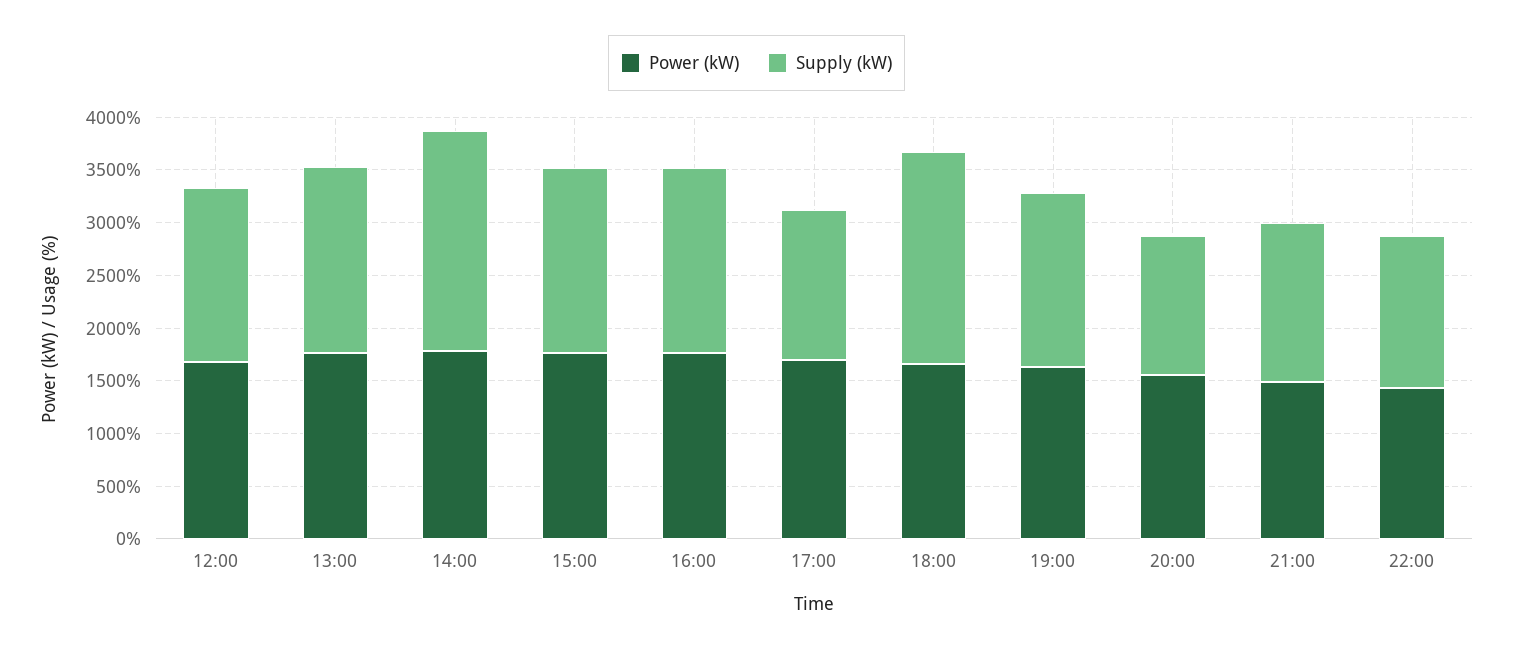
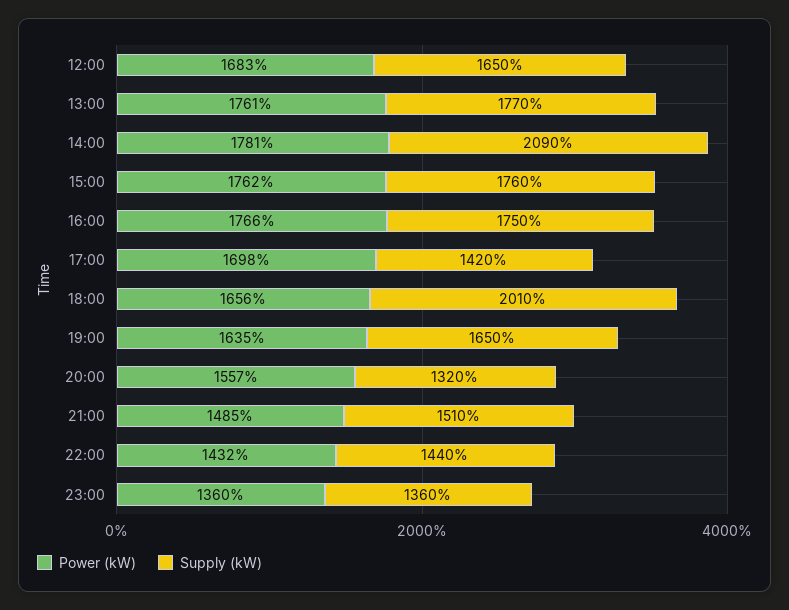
Power (kW), 23:00: none -> 1360
Supply (kW), 23:00: none -> 1360

